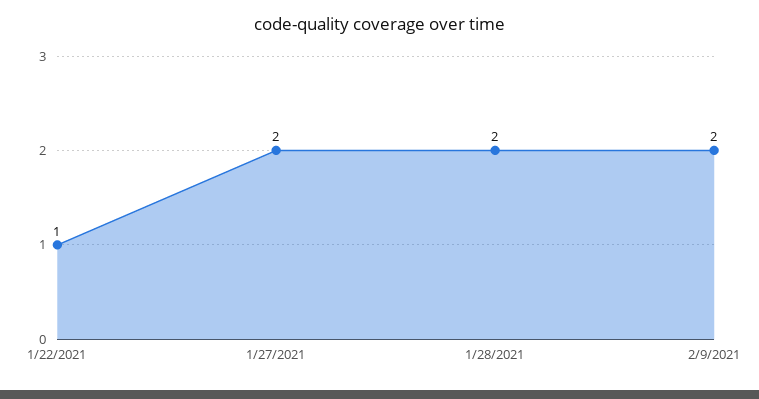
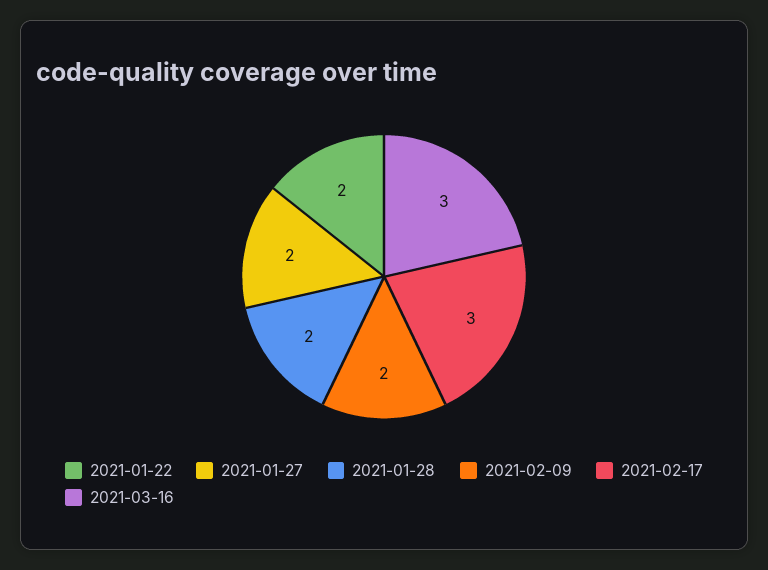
1/22/2021: 1 -> 2
2021-02-17: none -> 3
2021-03-16: none -> 3

